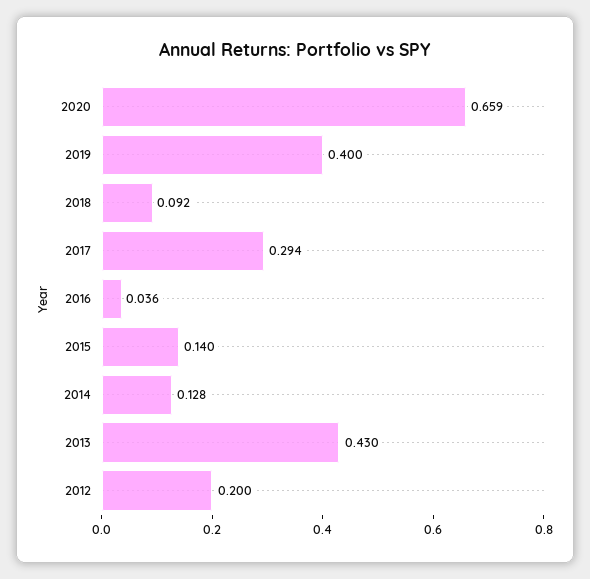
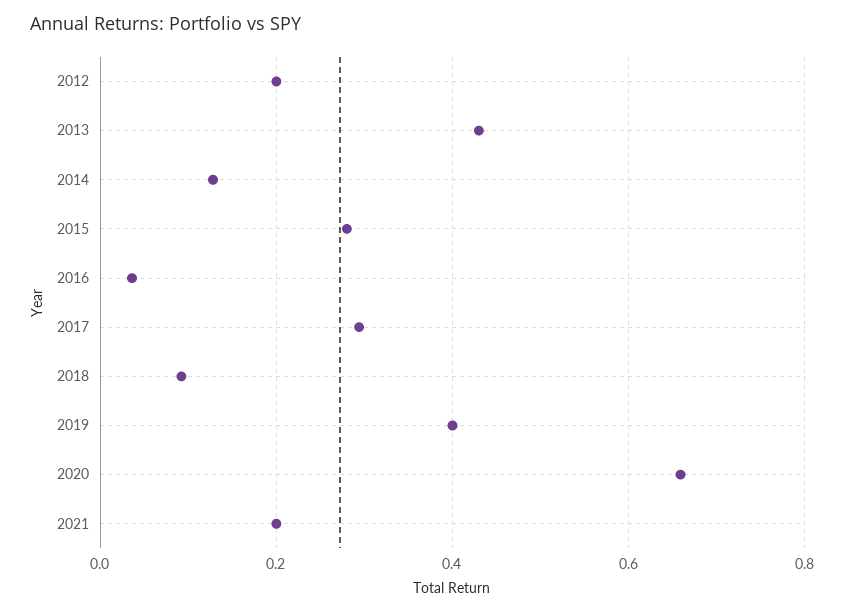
2015: 0.14 -> 0.28
2021: none -> 0.2

